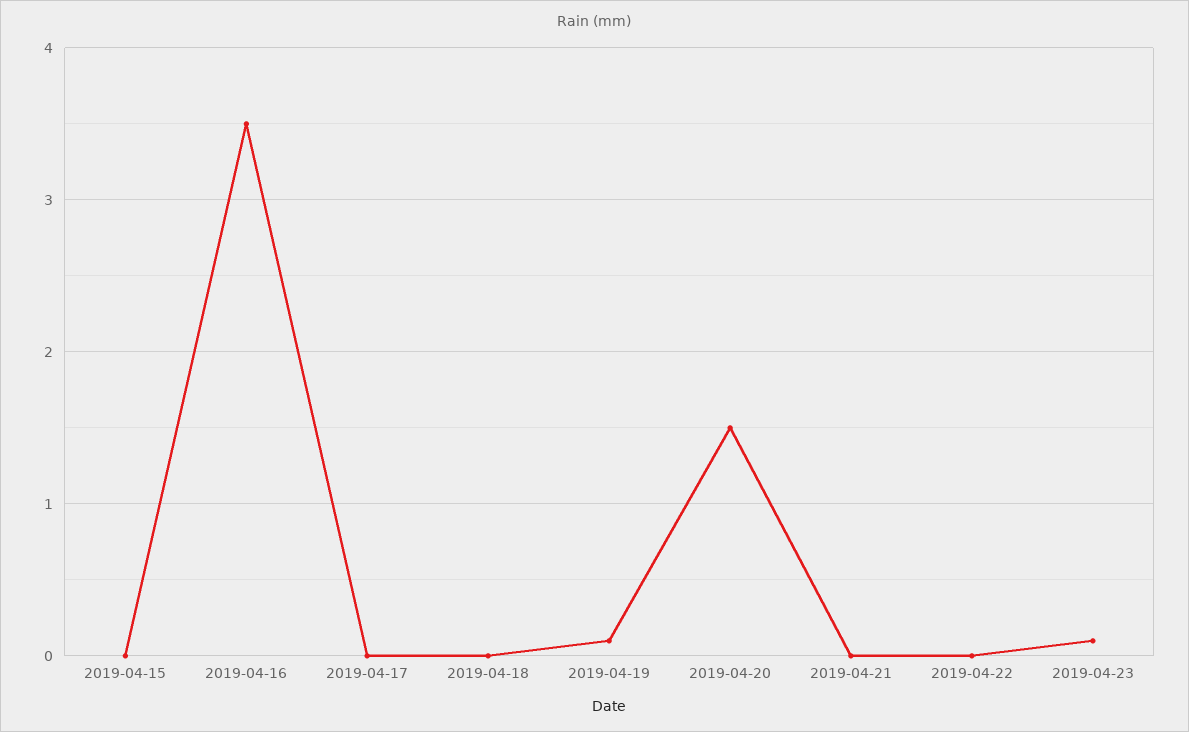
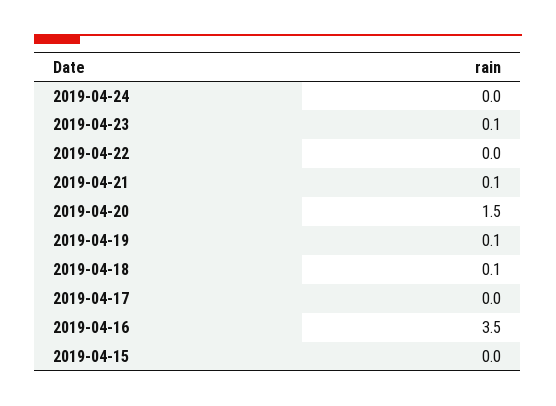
2019-04-18: 0 -> 0.1
2019-04-21: 0 -> 0.1
2019-04-24: none -> 0

